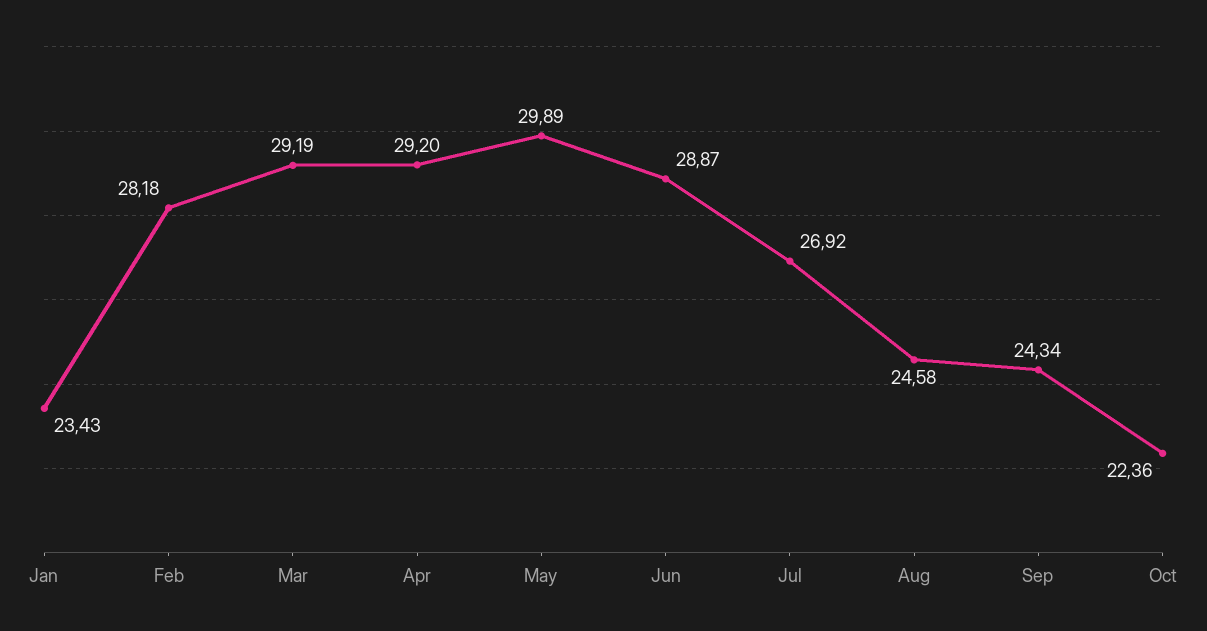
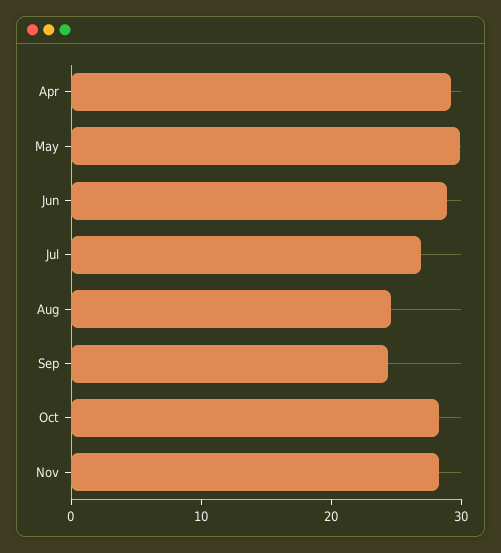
Jan: 23.43 -> none
Feb: 28.18 -> none
Mar: 29.19 -> none
Oct: 22.36 -> 28
Nov: none -> 28

